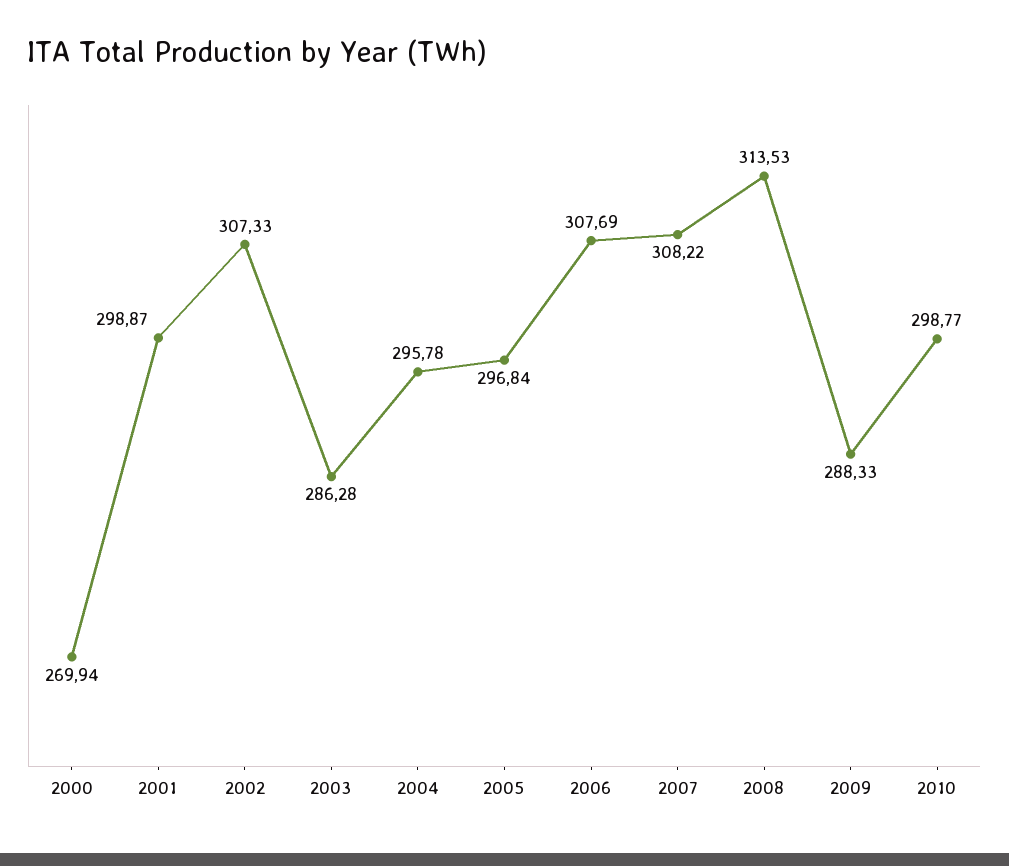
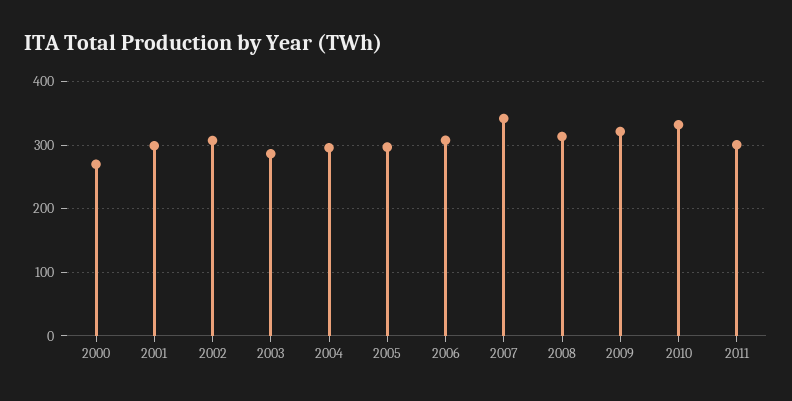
2007: 308.22 -> 340
2009: 288.33 -> 320
2010: 298.77 -> 330
2011: none -> 300

